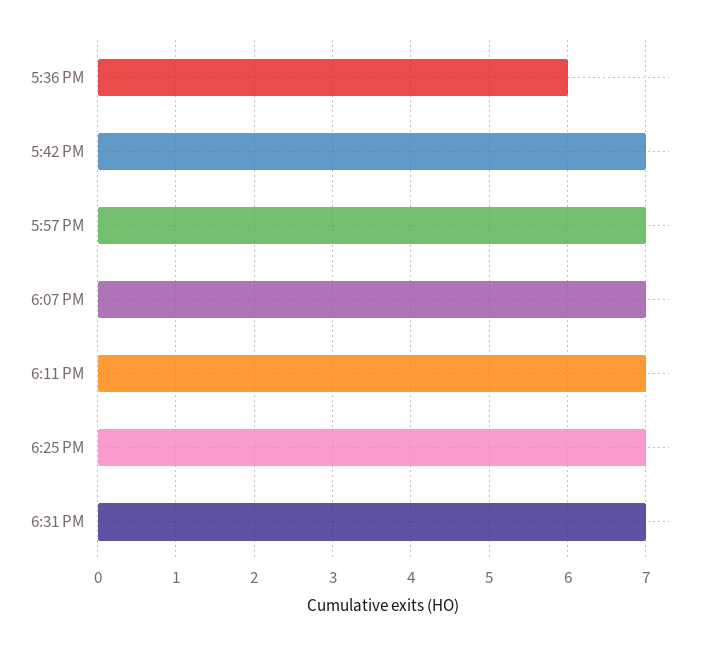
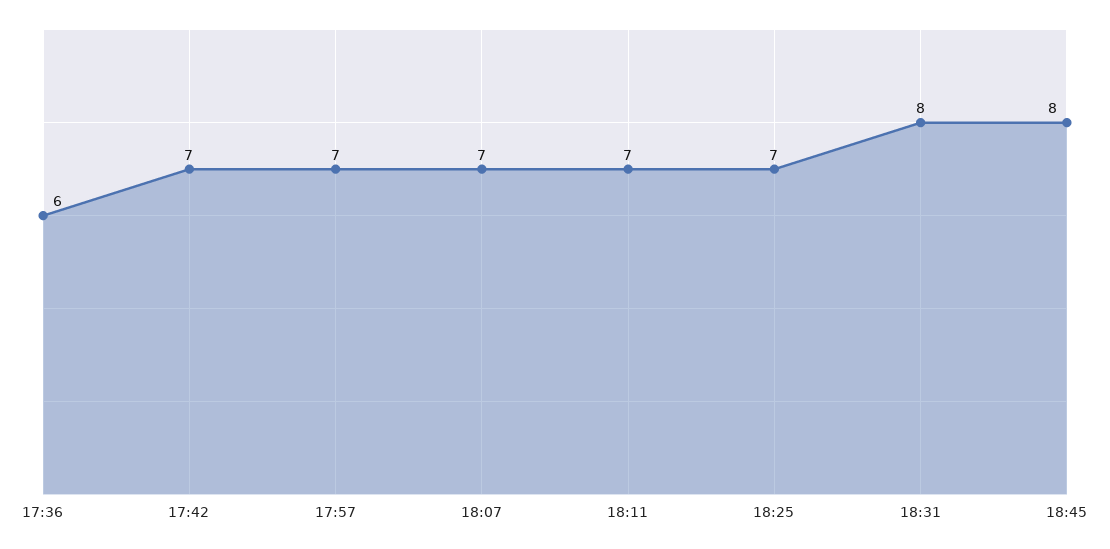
6:31 PM: 7 -> 8
18:45: none -> 8

